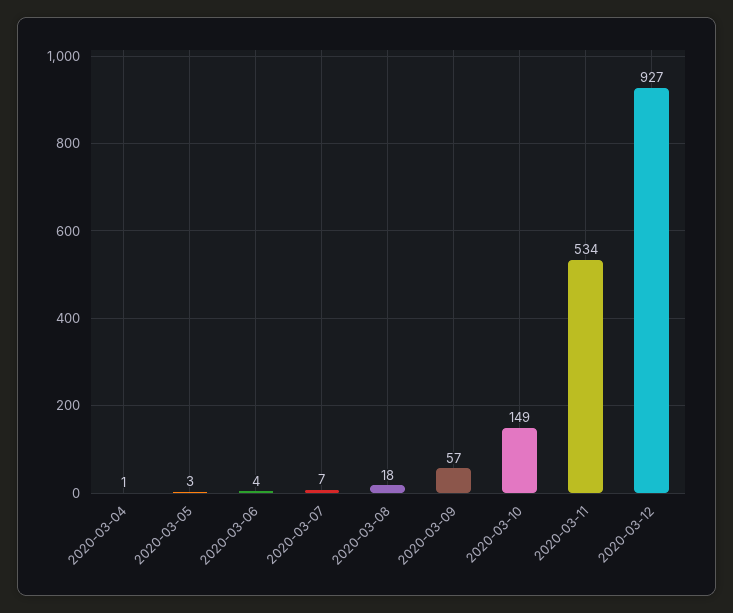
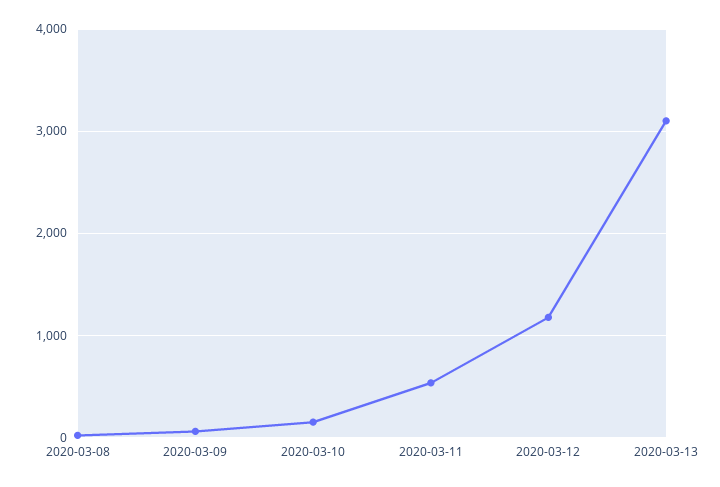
2020-03-04: 1 -> none
2020-03-05: 3 -> none
2020-03-06: 4 -> none
2020-03-07: 7 -> none
2020-03-12: 927 -> 1200
2020-03-13: none -> 3100

